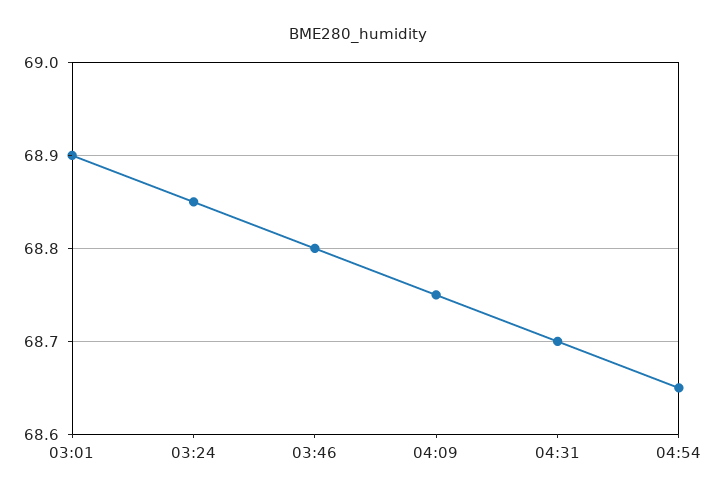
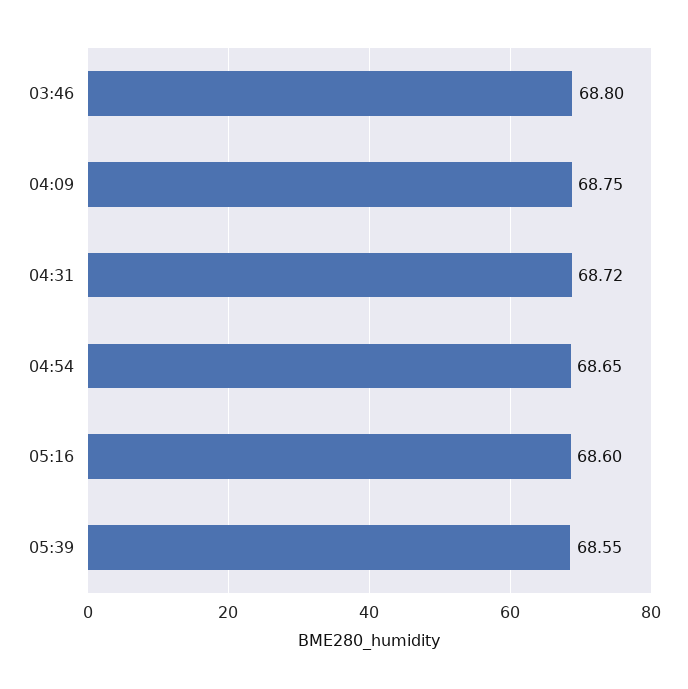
03:01: 68.9 -> none
03:24: 68.85 -> none
04:31: 68.7 -> 68.72
05:16: none -> 68.6
05:39: none -> 68.55

